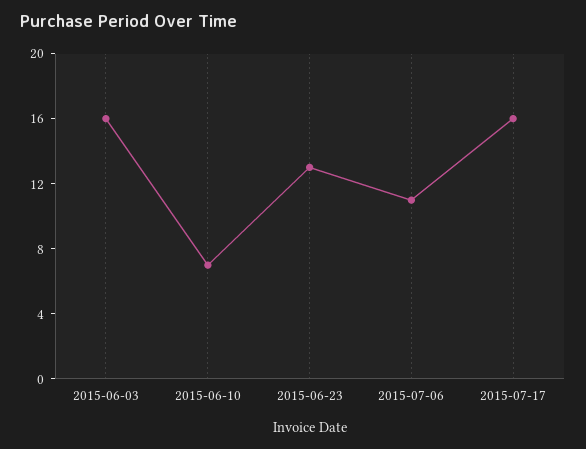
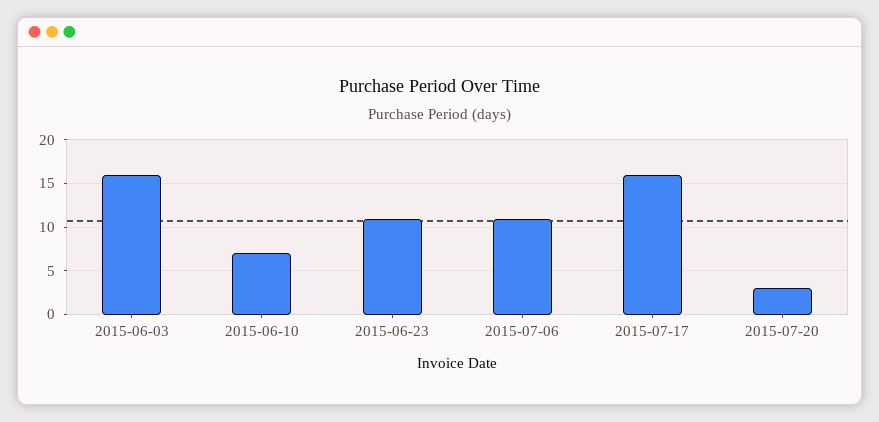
2015-06-23: 13 -> 11
2015-07-20: none -> 3

